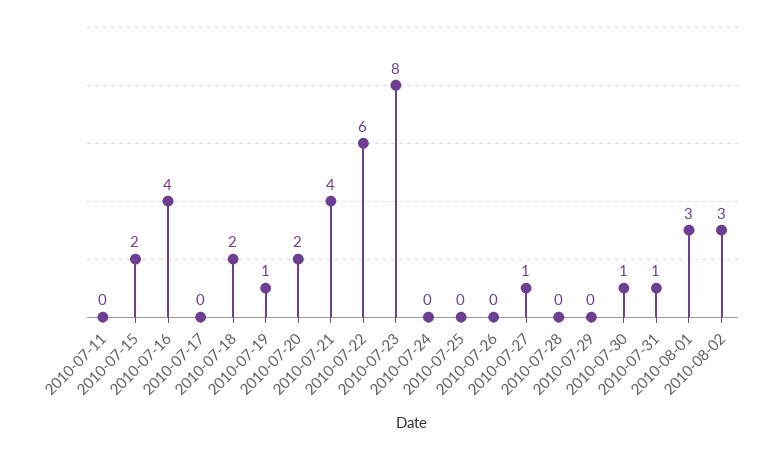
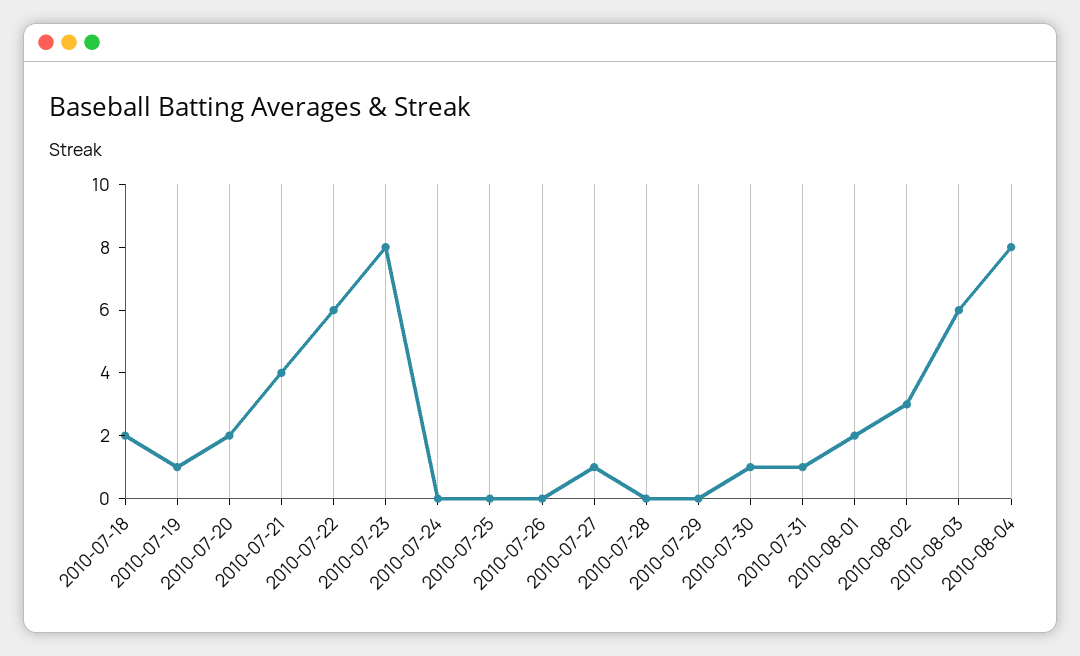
2010-07-11: 0 -> none
2010-07-15: 2 -> none
2010-07-16: 4 -> none
2010-07-17: 0 -> none
2010-08-01: 3 -> 2
2010-08-03: none -> 6
2010-08-04: none -> 8

